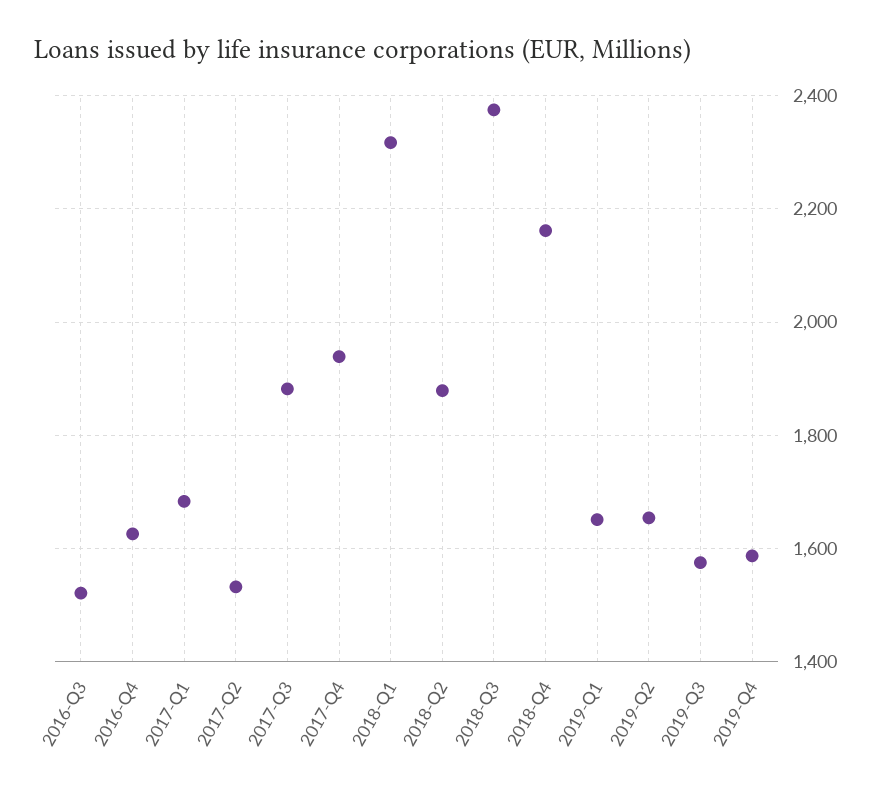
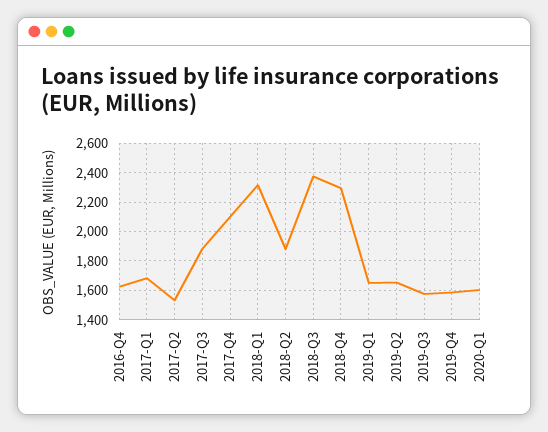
2016-Q3: 1520 -> none
2017-Q4: 1940 -> 2100
2018-Q4: 2160 -> 2300
2020-Q1: none -> 1600

